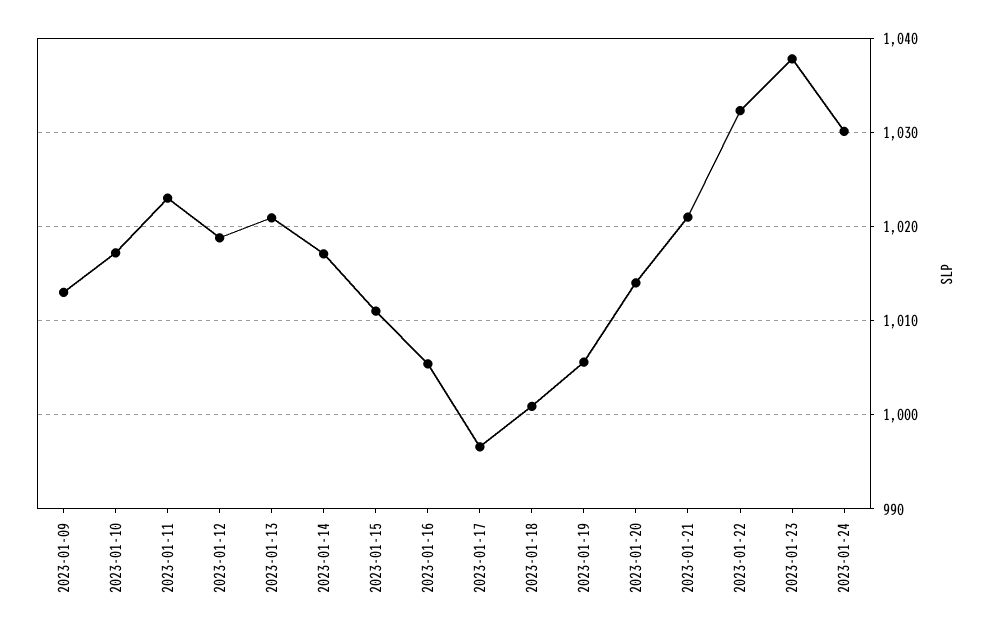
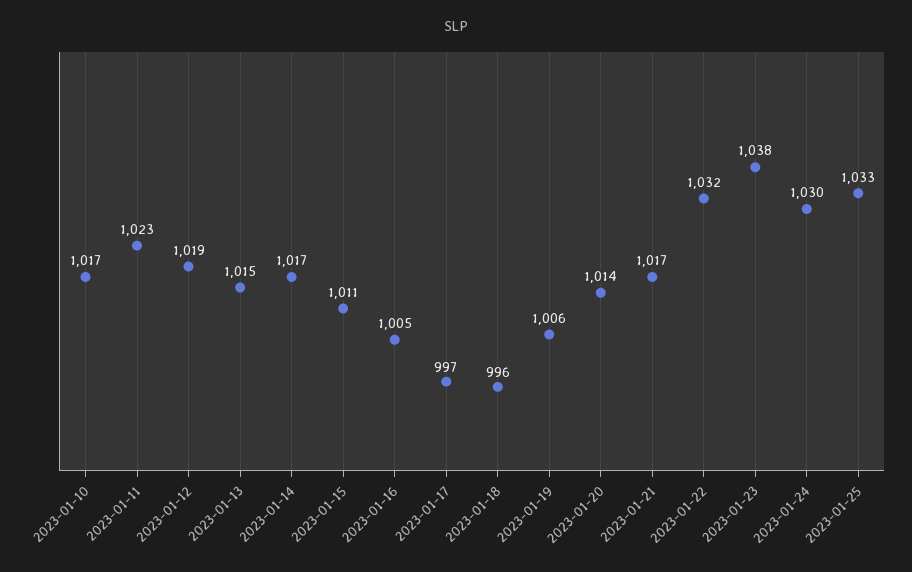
2023-01-09: 1013 -> none
2023-01-13: 1021 -> 1015
2023-01-18: 1001 -> 996
2023-01-21: 1021 -> 1017
2023-01-25: none -> 1033

